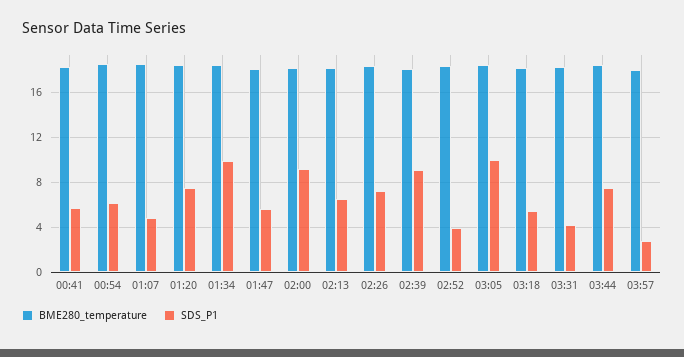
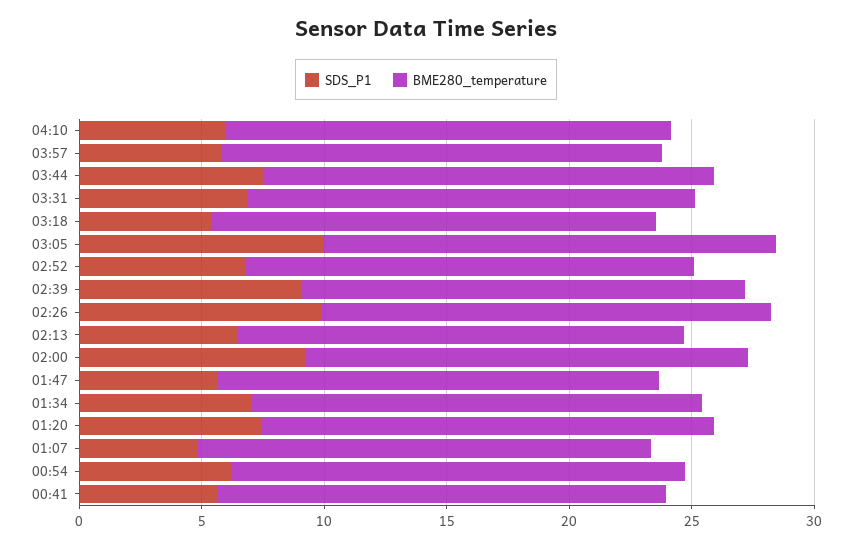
SDS_P1, 01:34: 10 -> 7
SDS_P1, 02:26: 7 -> 10
SDS_P1, 02:52: 4 -> 7
SDS_P1, 03:31: 4 -> 7
SDS_P1, 03:57: 3 -> 6
SDS_P1, 04:10: none -> 6
BME280_temperature, 04:10: none -> 18

